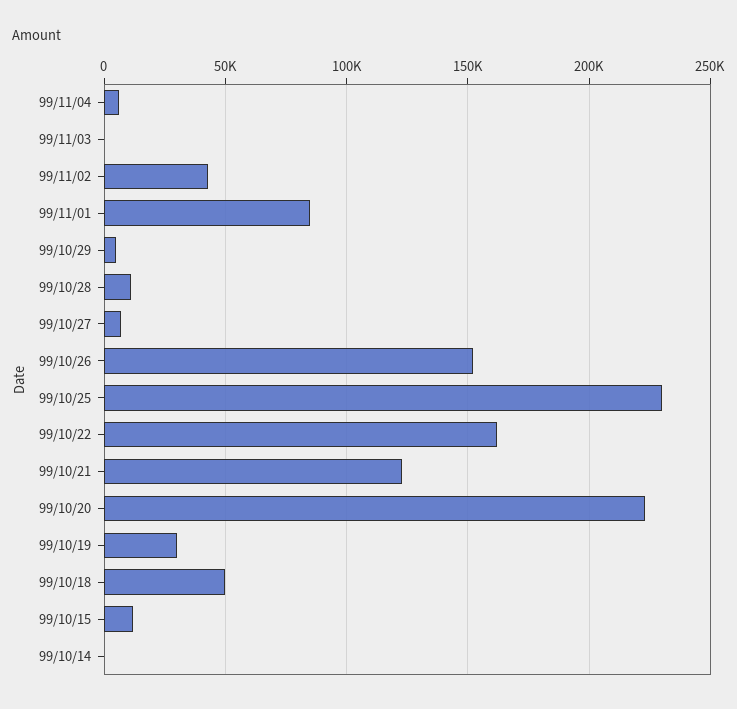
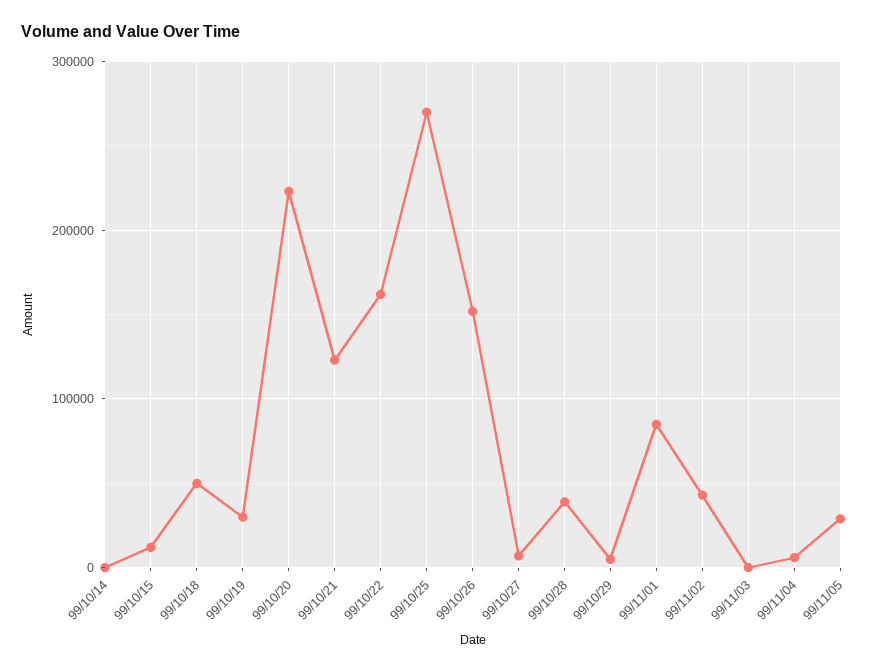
99/10/28: 10000 -> 40000
99/10/25: 230000 -> 270000
99/11/05: none -> 30000

